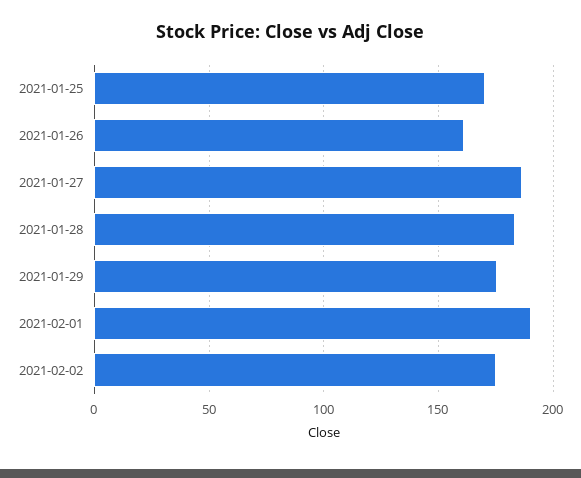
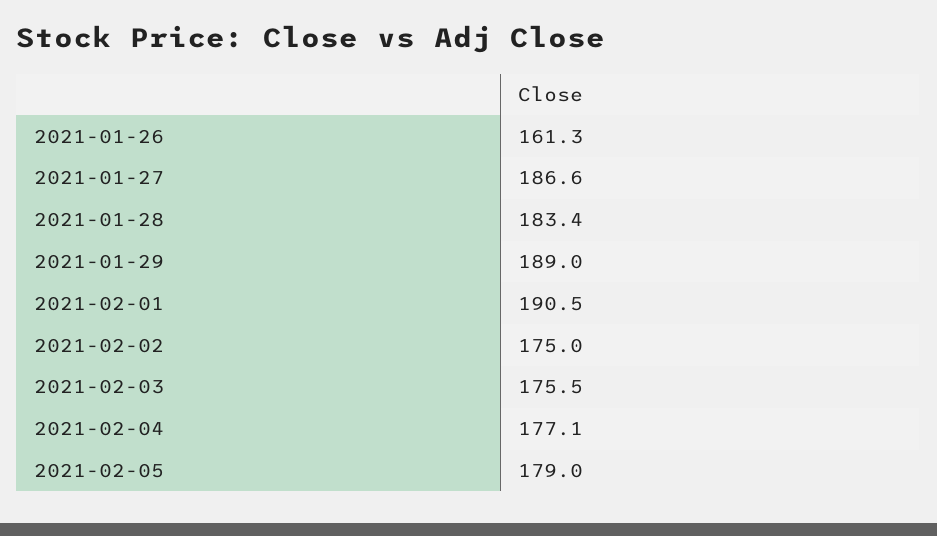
2021-01-25: 170 -> none
2021-01-29: 175 -> 189
2021-02-03: none -> 175.5
2021-02-04: none -> 177.1
2021-02-05: none -> 179

